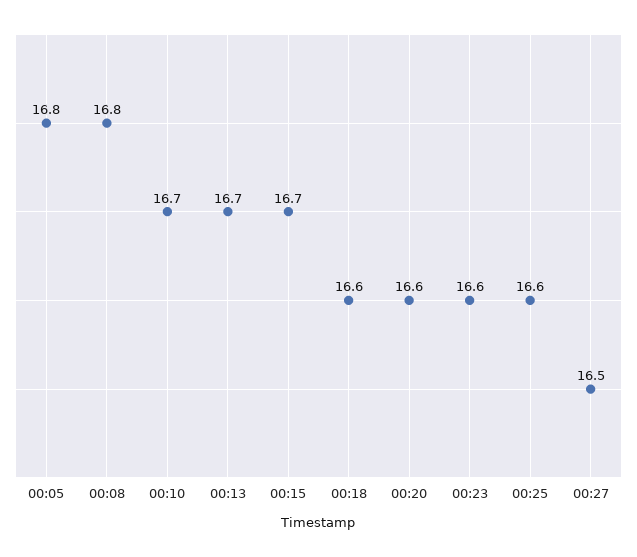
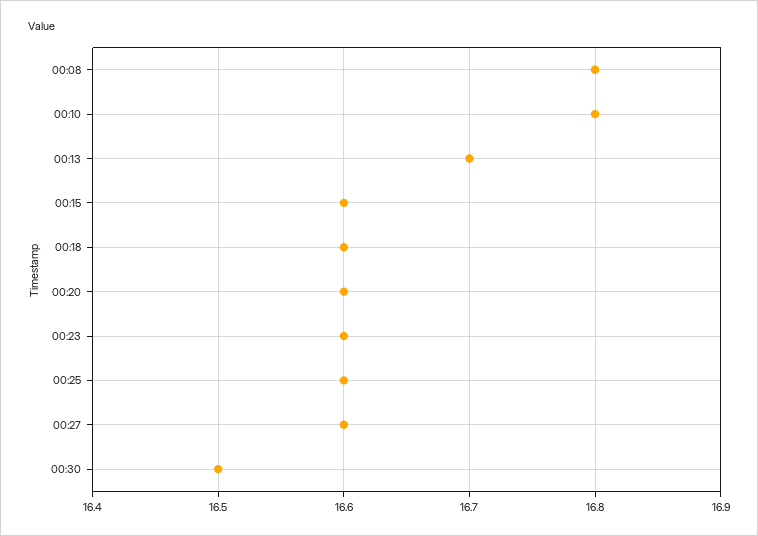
00:05: 16.8 -> none
00:10: 16.7 -> 16.8
00:15: 16.7 -> 16.6
00:27: 16.5 -> 16.6
00:30: none -> 16.5

